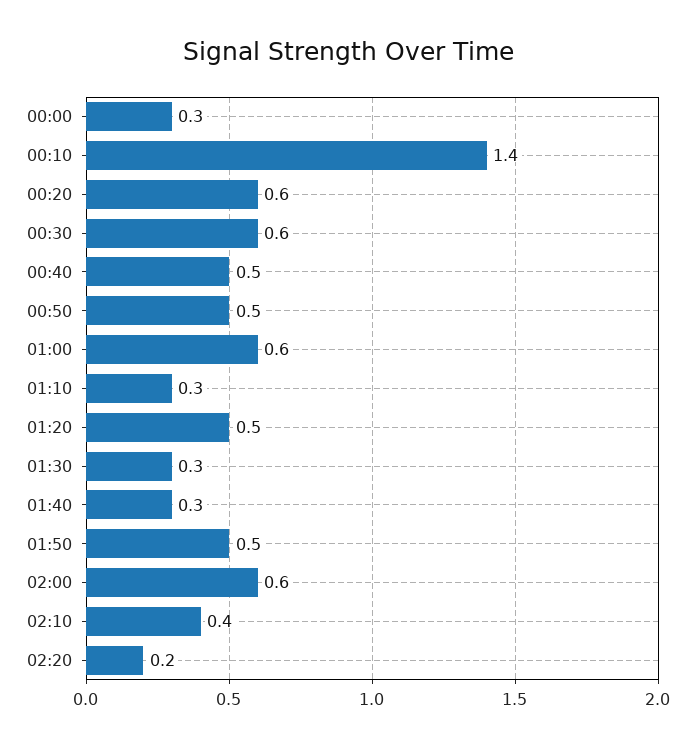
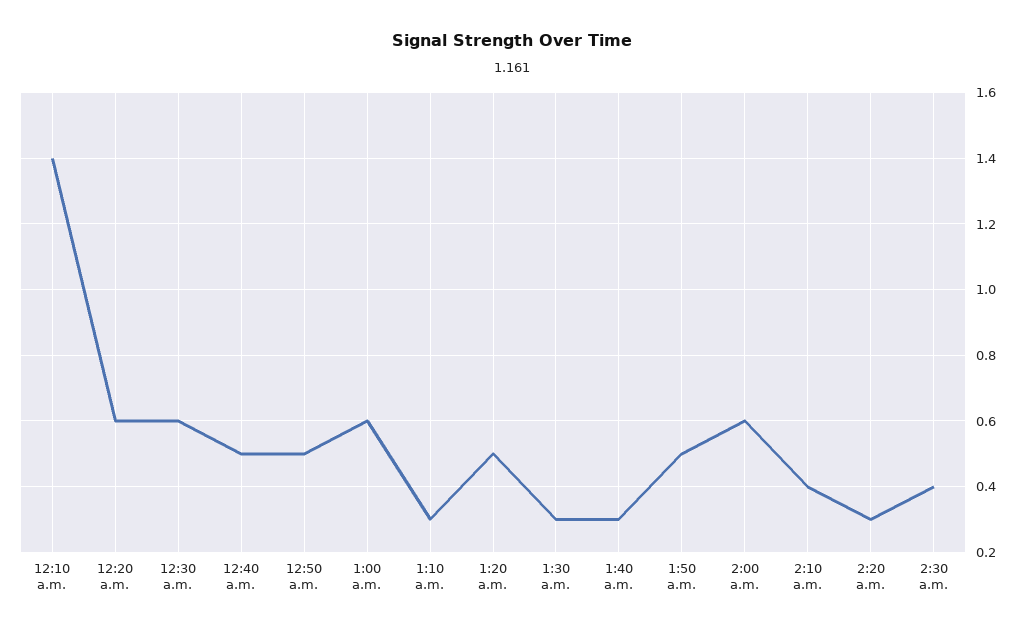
00:00: 0.3 -> none
02:20: 0.2 -> 0.3
2:30 a.m.: none -> 0.4

